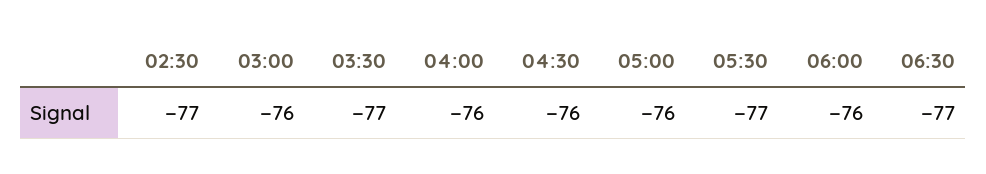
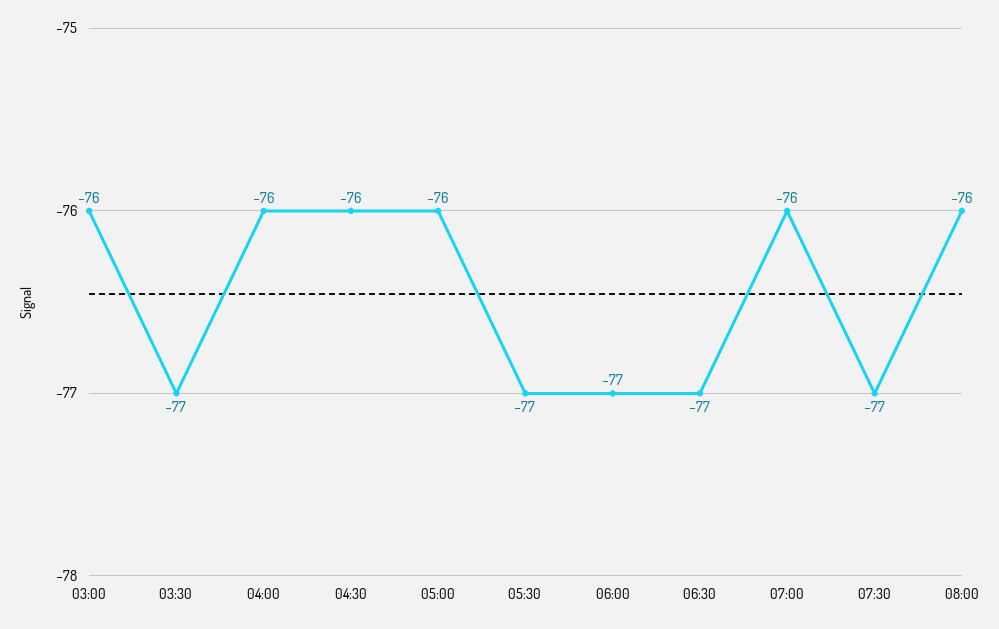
02:30: -77 -> none
06:00: -76 -> -77
07:00: none -> -76
07:30: none -> -77
08:00: none -> -76

